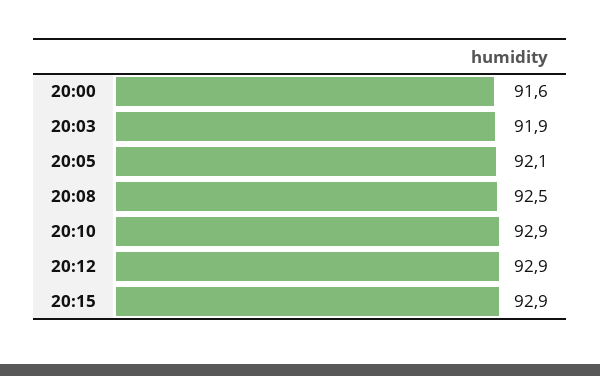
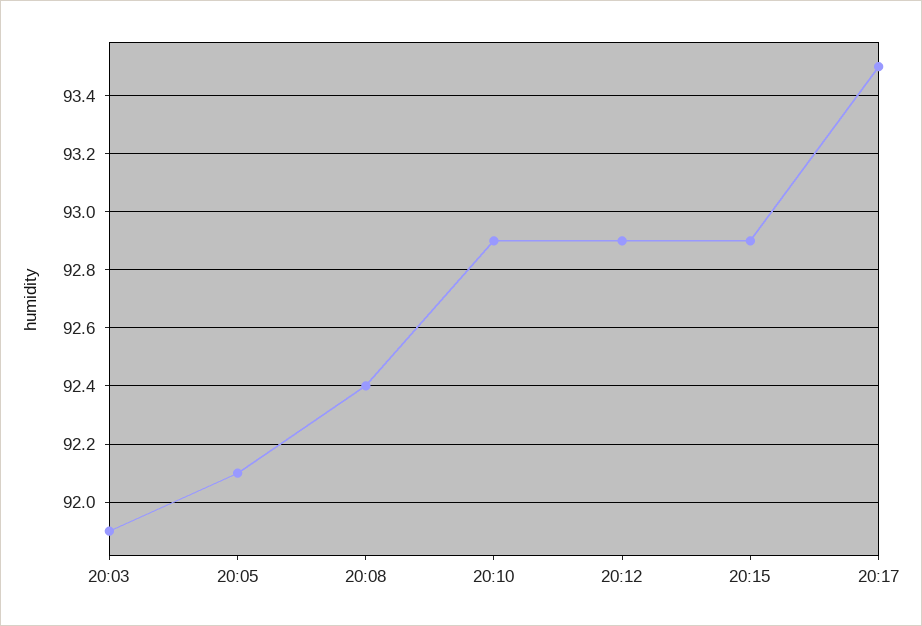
20:00: 91.6 -> none
20:08: 92.5 -> 92.4
20:17: none -> 93.5

